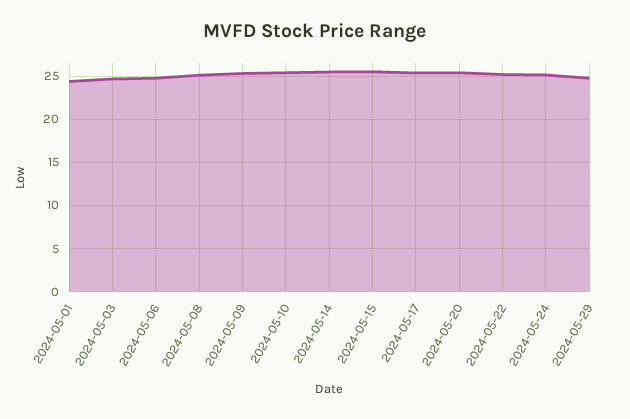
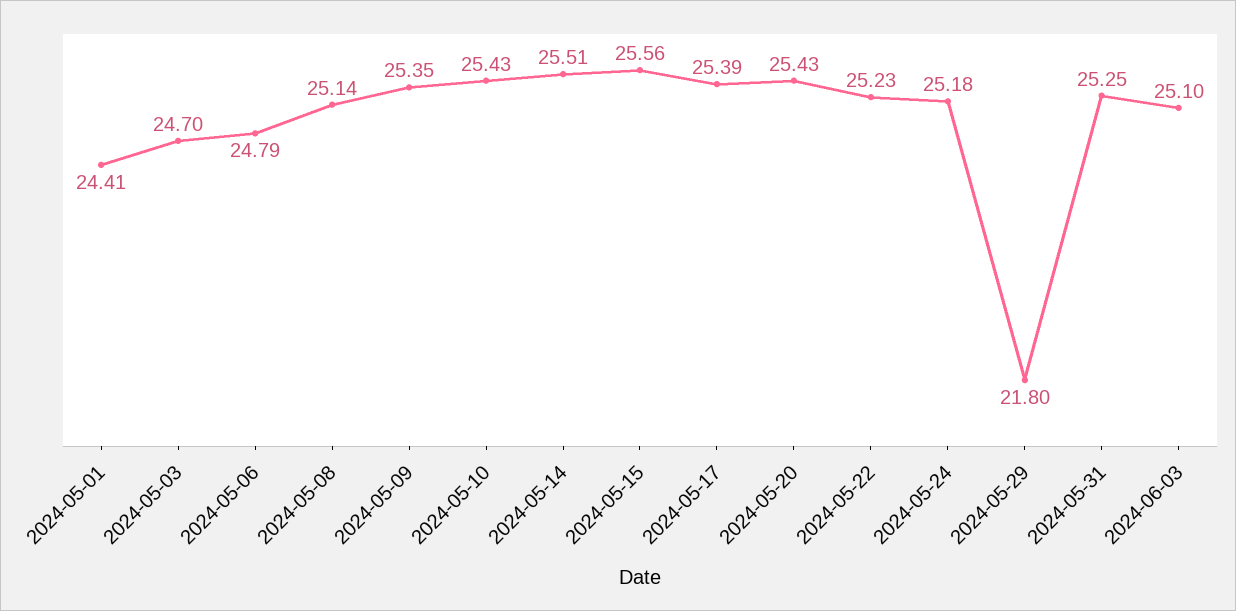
2024-05-29: 25 -> 21.8
2024-05-31: none -> 25.25
2024-06-03: none -> 25.1

